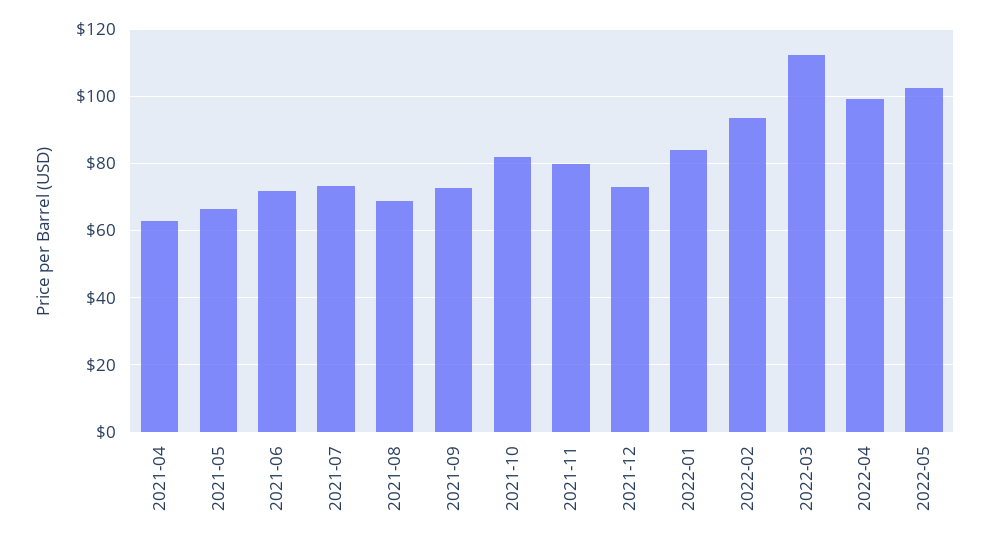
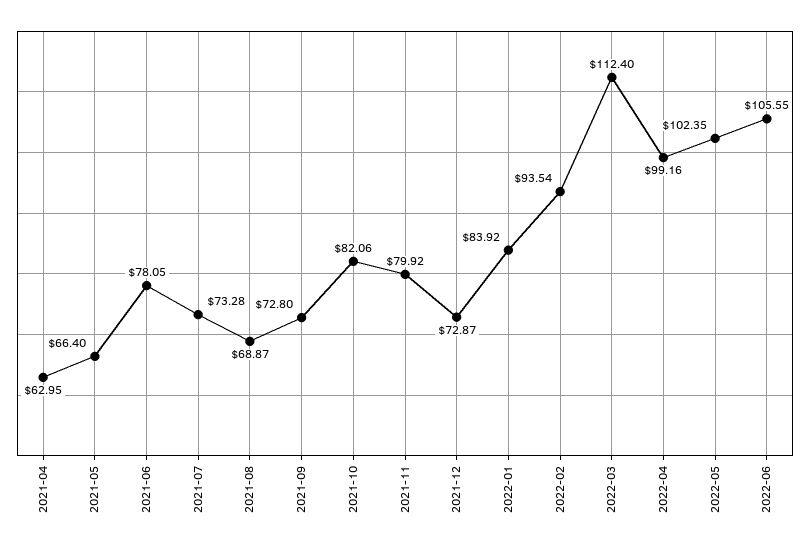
2021-06: 72 -> 78.05
2022-06: none -> 105.55

